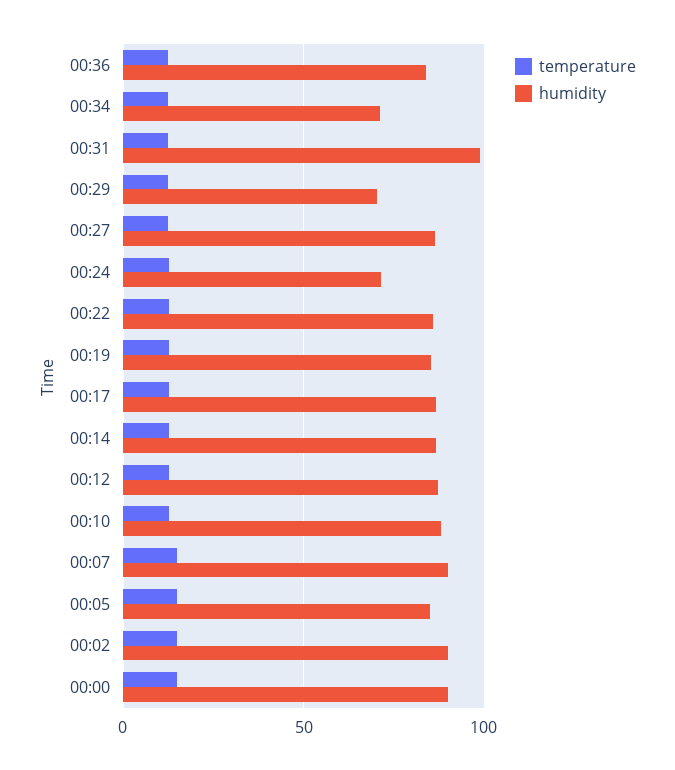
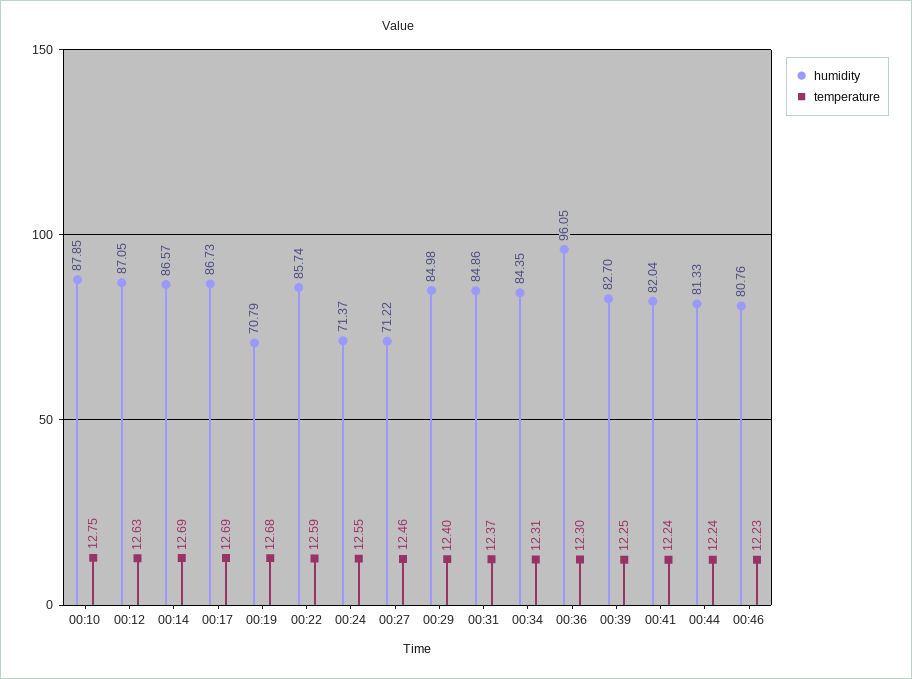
humidity, 00:36: 85 -> 96.05
humidity, 00:34: 70 -> 84.35
humidity, 00:31: 100 -> 84.86
humidity, 00:29: 70 -> 84.98
humidity, 00:27: 85 -> 71.22
humidity, 00:19: 85 -> 70.79
temperature, 00:07: 15 -> none
humidity, 00:07: 90 -> none
temperature, 00:05: 15 -> none
humidity, 00:05: 85 -> none
temperature, 00:02: 15 -> none
humidity, 00:02: 90 -> none
temperature, 00:00: 15 -> none
humidity, 00:00: 90 -> none
humidity, 00:39: none -> 82.7
temperature, 00:39: none -> 12.25
humidity, 00:41: none -> 82.04
temperature, 00:41: none -> 12.24
humidity, 00:44: none -> 81.33
temperature, 00:44: none -> 12.24
humidity, 00:46: none -> 80.76
temperature, 00:46: none -> 12.23

